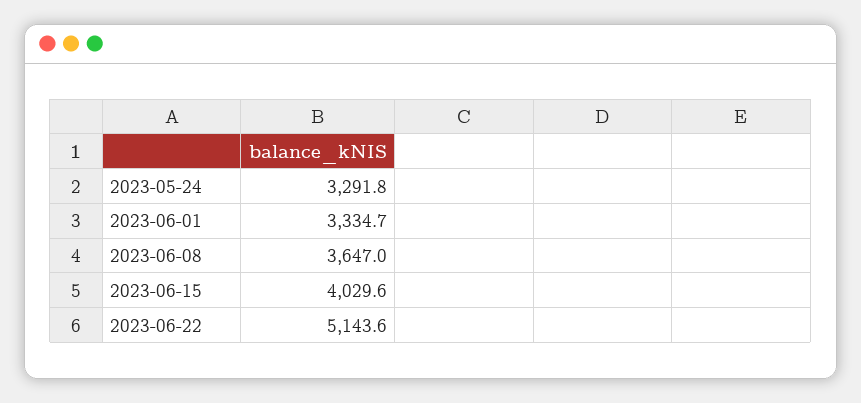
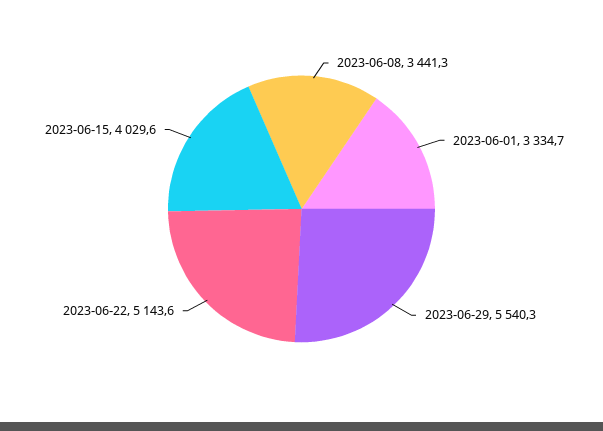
2023-05-24: 3291.8 -> none
2023-06-08: 3647 -> 3441.3
2023-06-29: none -> 5540.3

